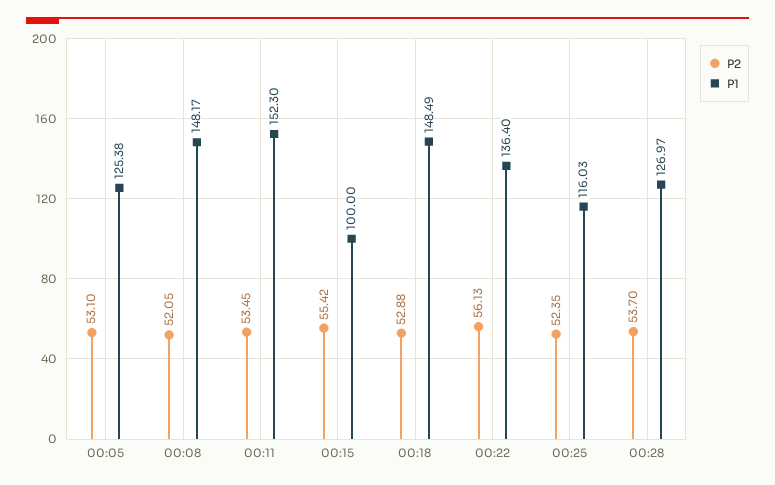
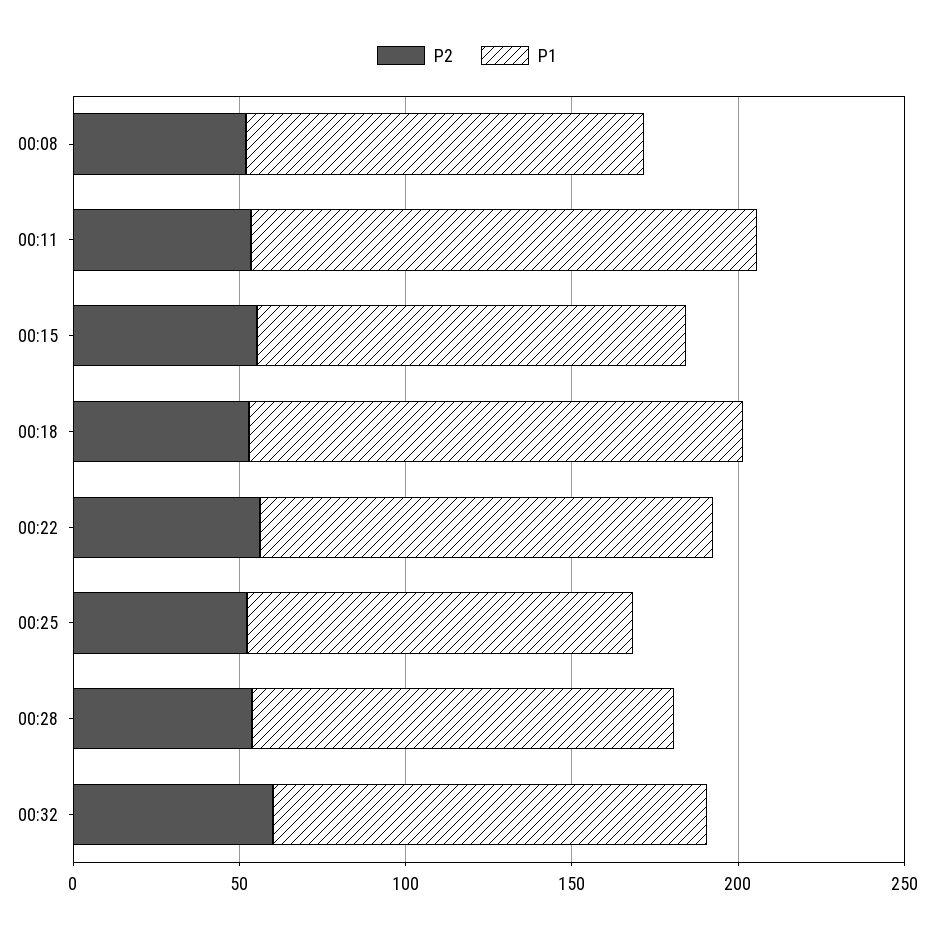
P2, 00:05: 53.1 -> none
P1, 00:05: 125.38 -> none
P1, 00:08: 148.17 -> 120
P1, 00:15: 100 -> 130
P2, 00:32: none -> 60
P1, 00:32: none -> 130

